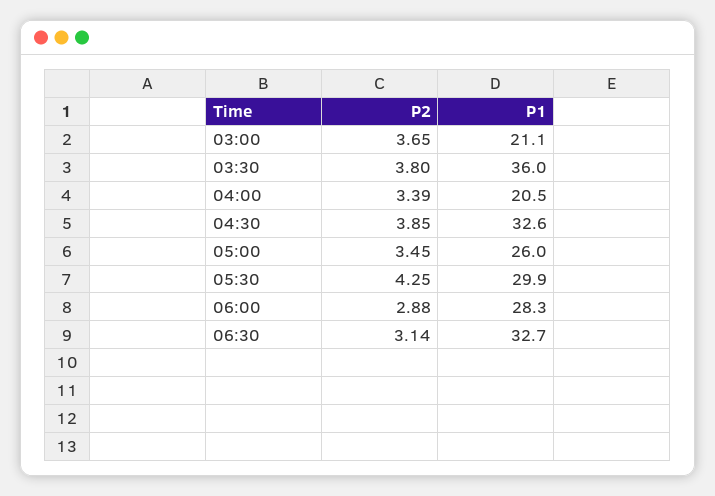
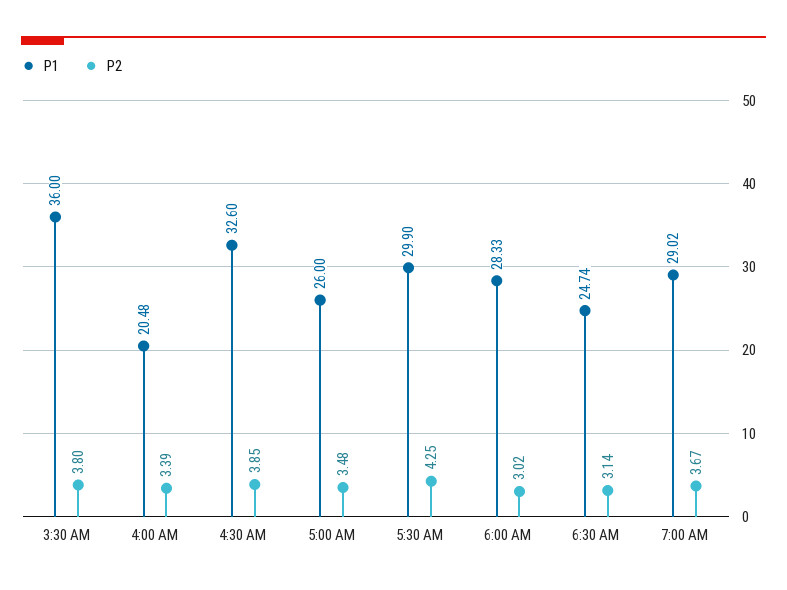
P2, 03:00: 3.65 -> none
P1, 03:00: 21.1 -> none
P2, 05:00: 3.45 -> 3.48
P2, 06:00: 2.88 -> 3.02
P1, 06:30: 32.7 -> 24.74
P1, 7:00 AM: none -> 29.02
P2, 7:00 AM: none -> 3.67

